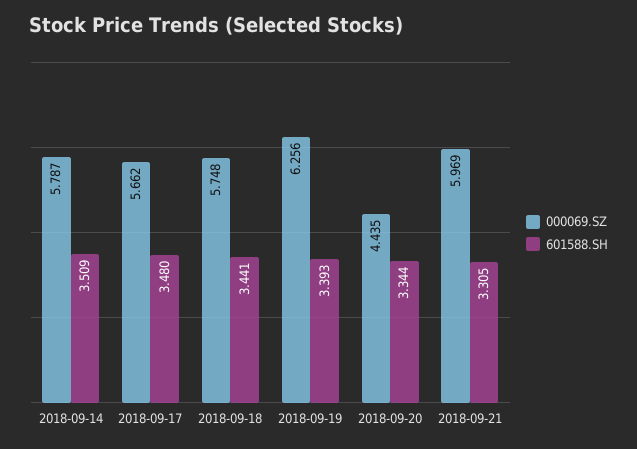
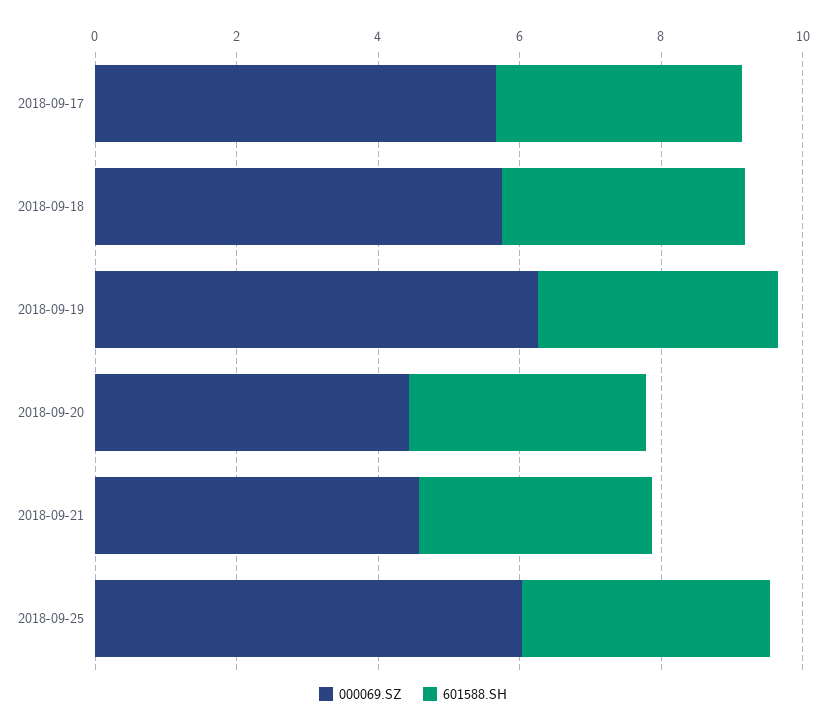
000069.SZ, 2018-09-14: 5.787 -> none
601588.SH, 2018-09-14: 3.509 -> none
000069.SZ, 2018-09-21: 5.969 -> 4.5
000069.SZ, 2018-09-25: none -> 6
601588.SH, 2018-09-25: none -> 3.5

